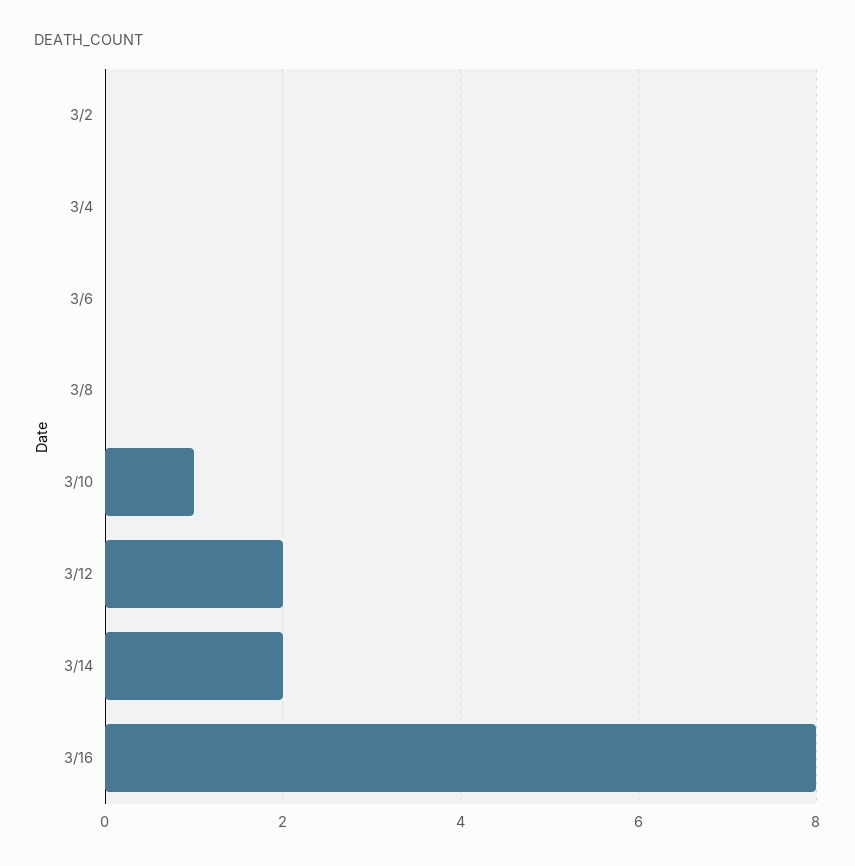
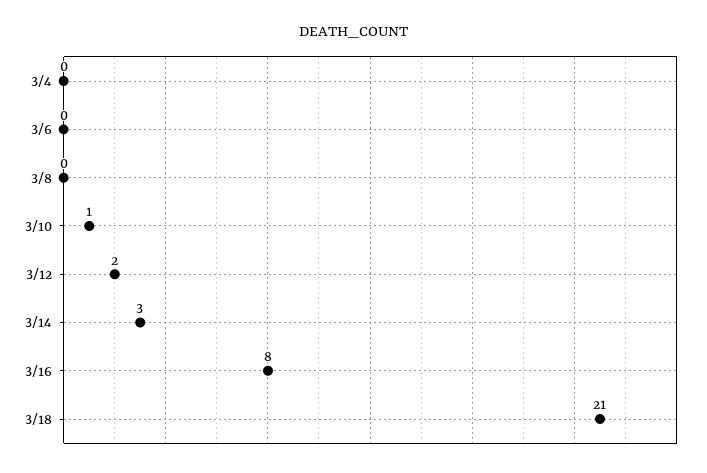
3/2: 0 -> none
3/14: 2 -> 3
3/18: none -> 21

